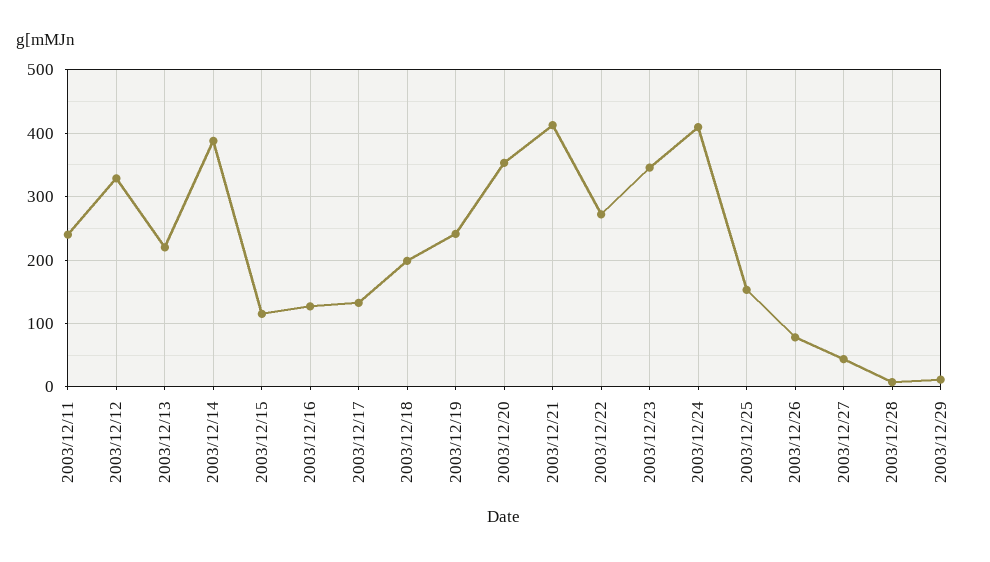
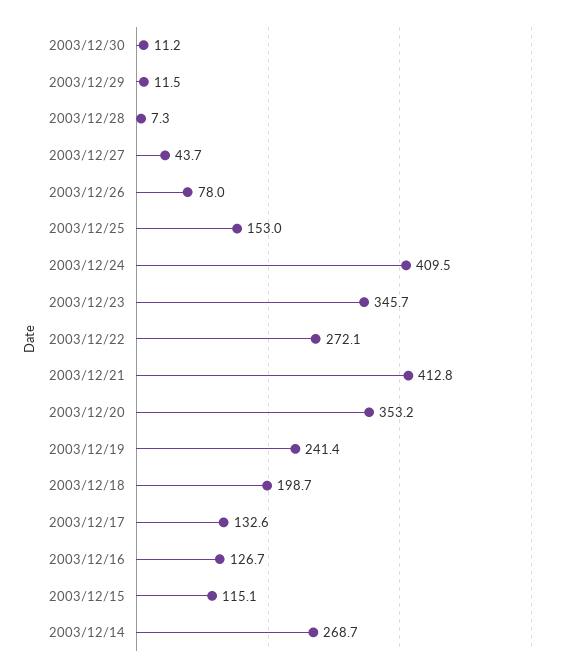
2003/12/11: 240 -> none
2003/12/12: 330 -> none
2003/12/13: 220 -> none
2003/12/14: 390 -> 268.7
2003/12/30: none -> 11.2

